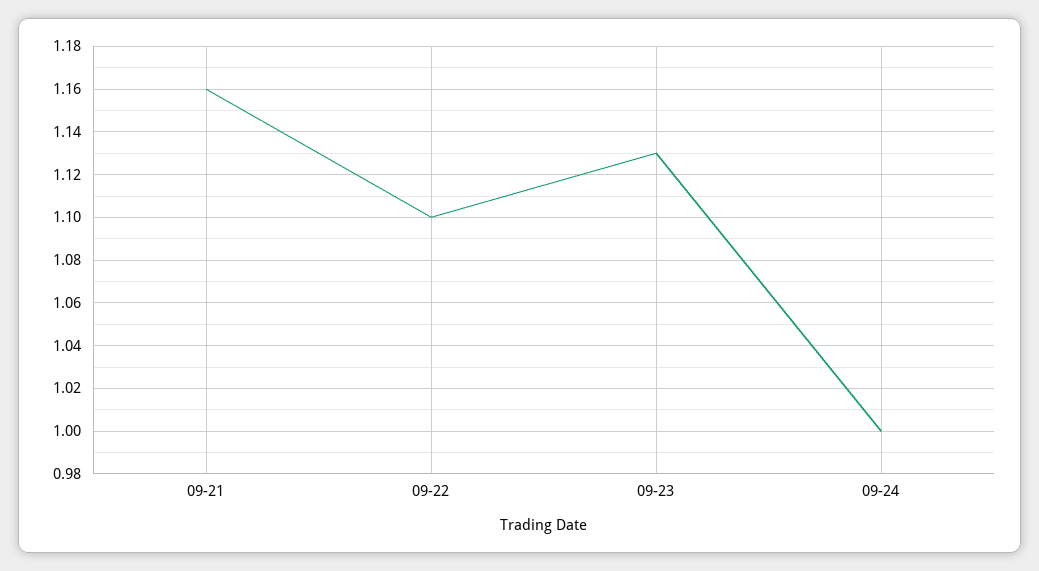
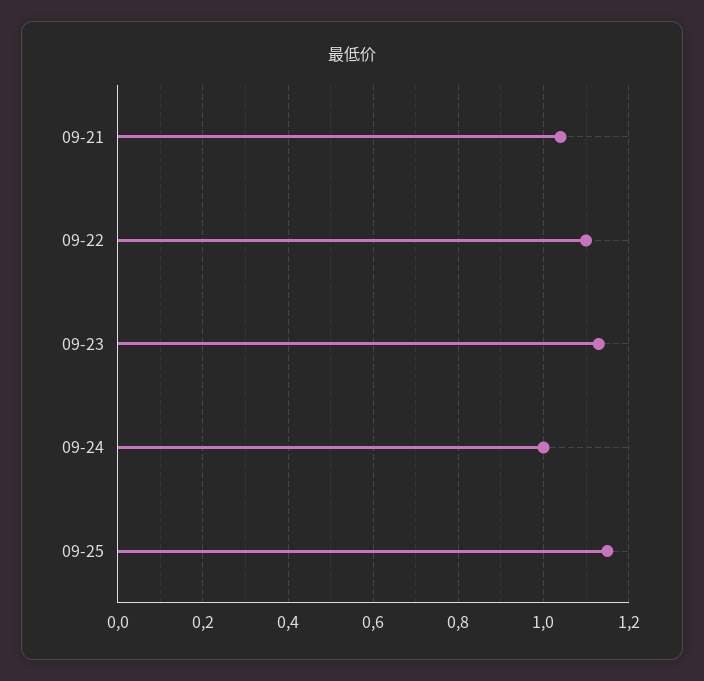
09-21: 1.16 -> 1.05
09-25: none -> 1.15

